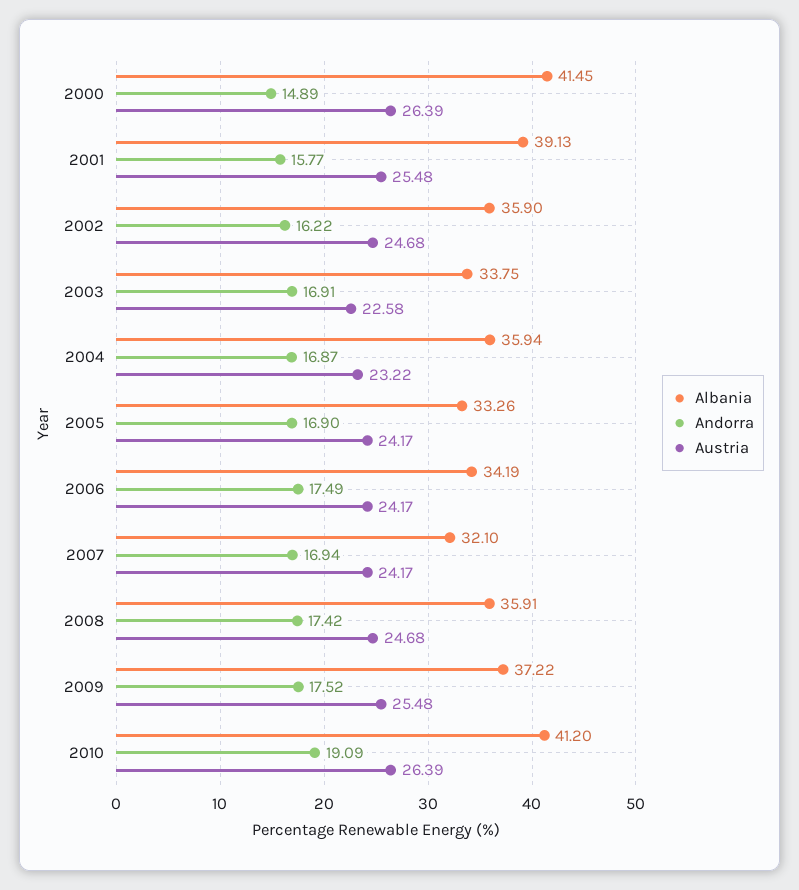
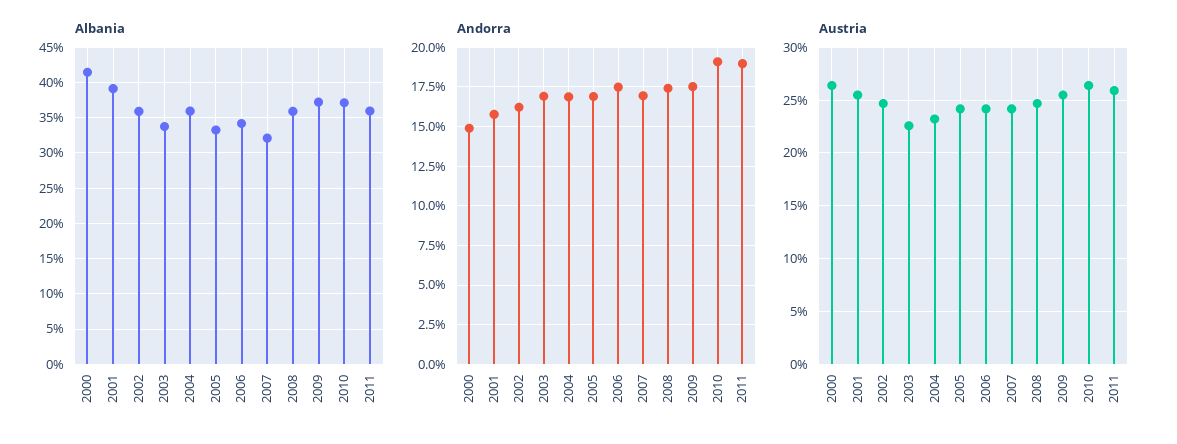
Albania, 2010: 41.2 -> 37
Albania, 2011: none -> 36
Andorra, 2011: none -> 19
Austria, 2011: none -> 26

